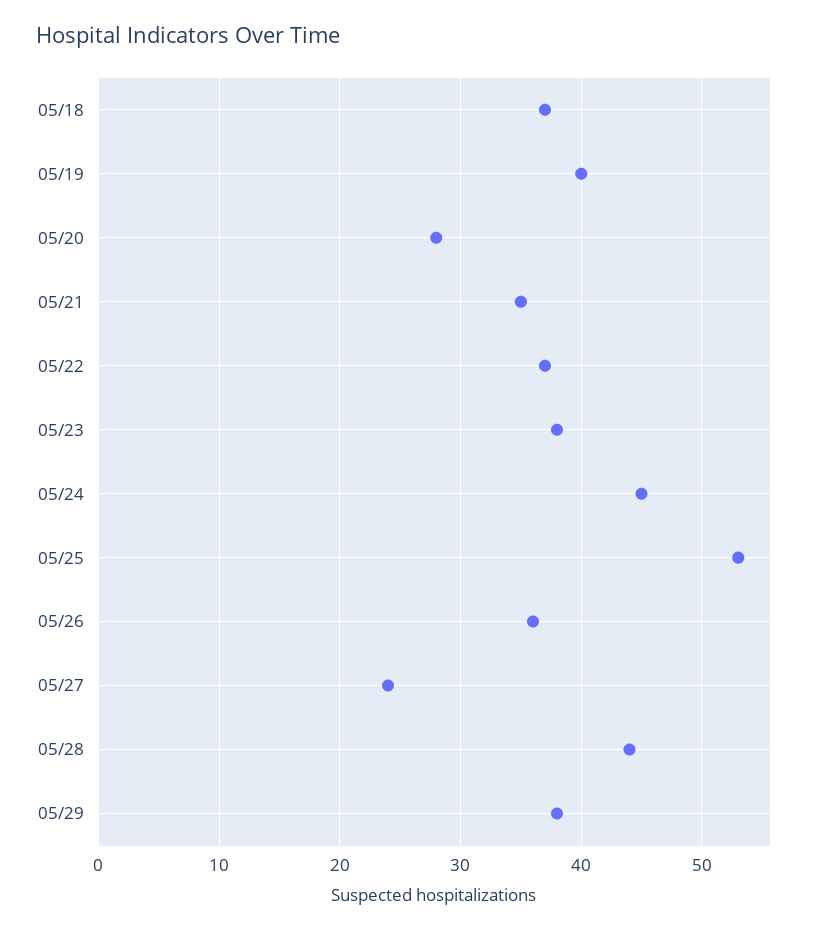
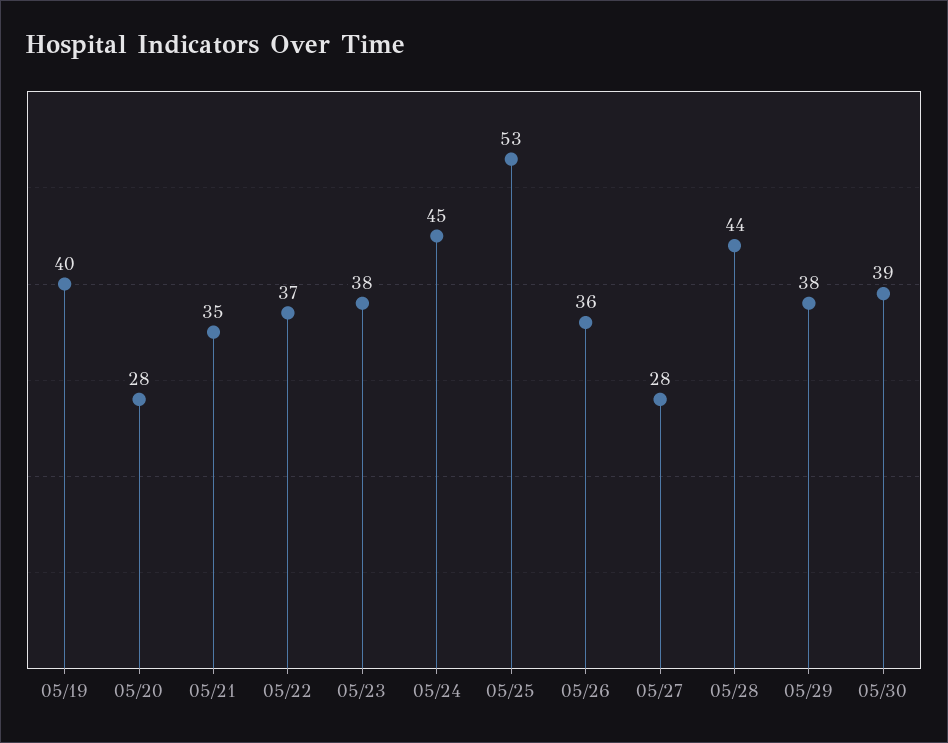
05/18: 37 -> none
05/27: 24 -> 28
05/30: none -> 39

